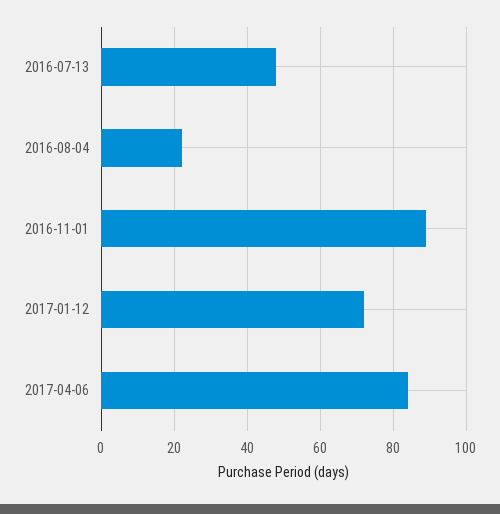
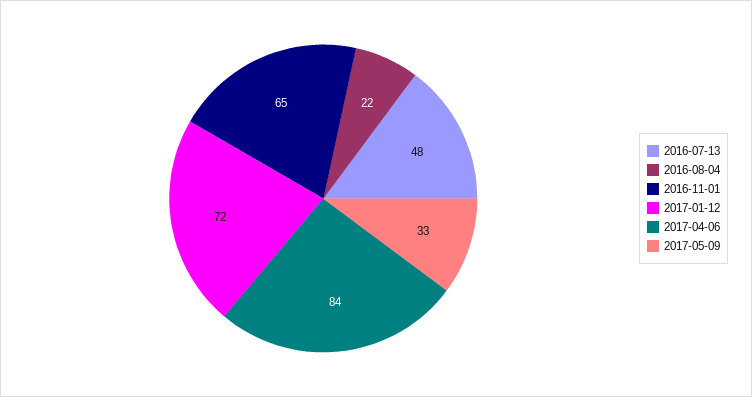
2016-11-01: 90 -> 65
2017-05-09: none -> 33

